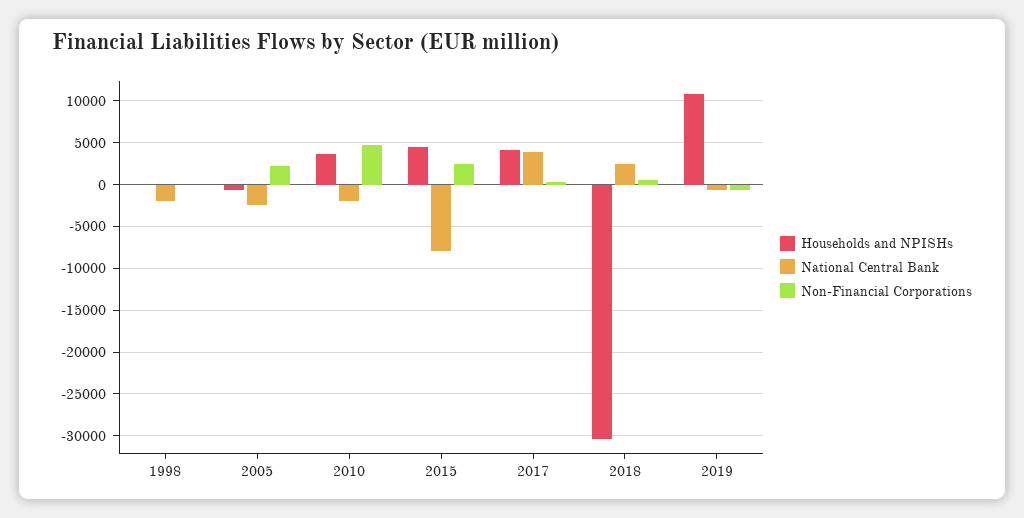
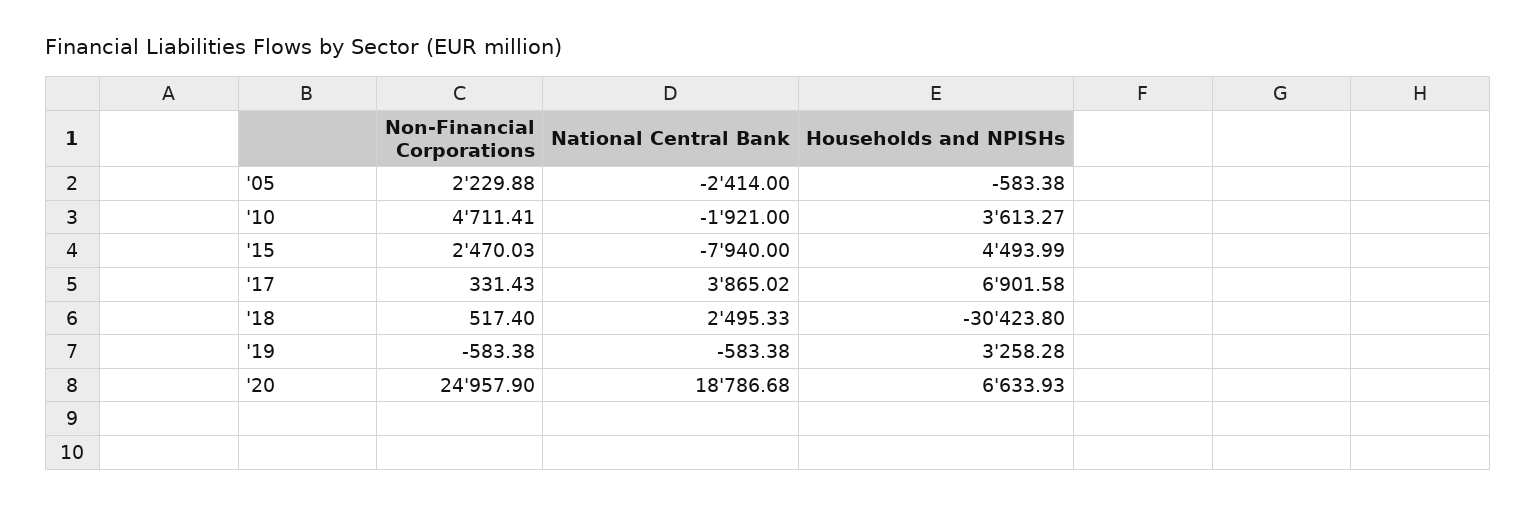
Households and NPISHs, 1998: 0 -> none
National Central Bank, 1998: -2000 -> none
Non-Financial Corporations, 1998: 0 -> none
Households and NPISHs, 2017: 4000 -> 6901.58
Households and NPISHs, 2019: 11000 -> 3258.28
Non-Financial Corporations, '20: none -> 24957.9
National Central Bank, '20: none -> 18786.68
Households and NPISHs, '20: none -> 6633.93

